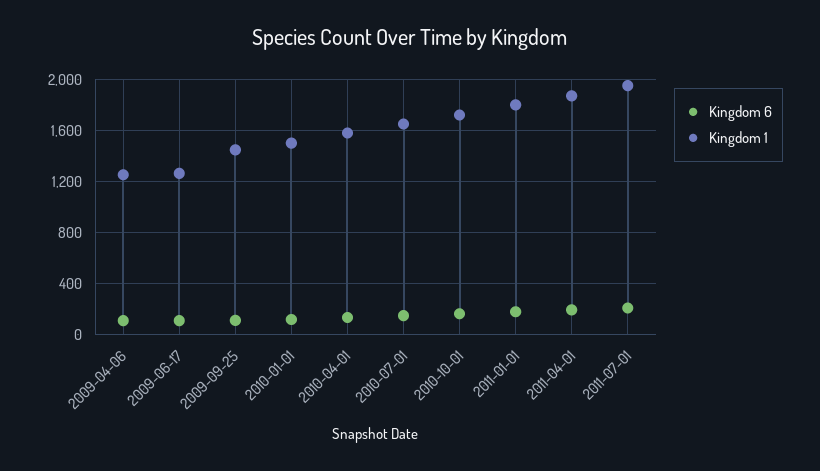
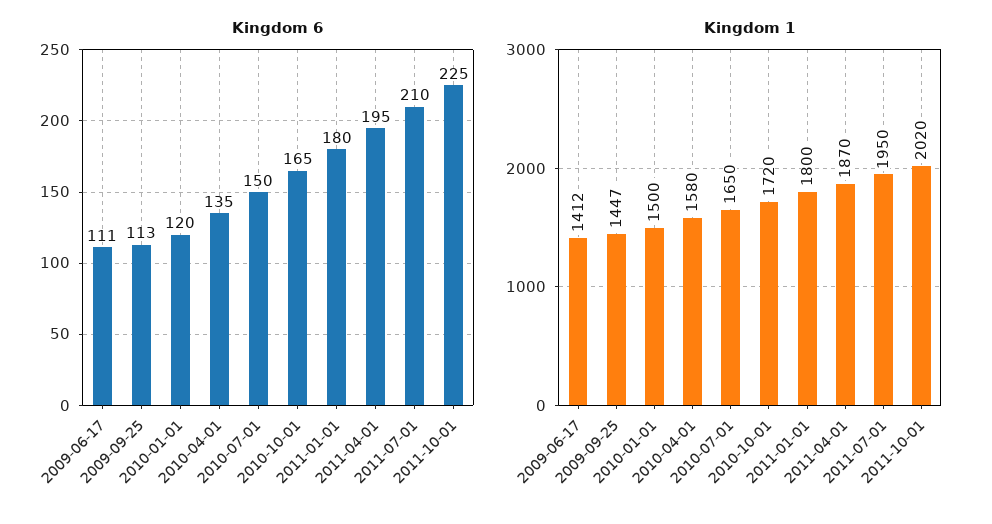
Kingdom 6, 2009-04-06: 100 -> none
Kingdom 1, 2009-04-06: 1250 -> none
Kingdom 1, 2009-06-17: 1250 -> 1412
Kingdom 6, 2011-10-01: none -> 225
Kingdom 1, 2011-10-01: none -> 2020

